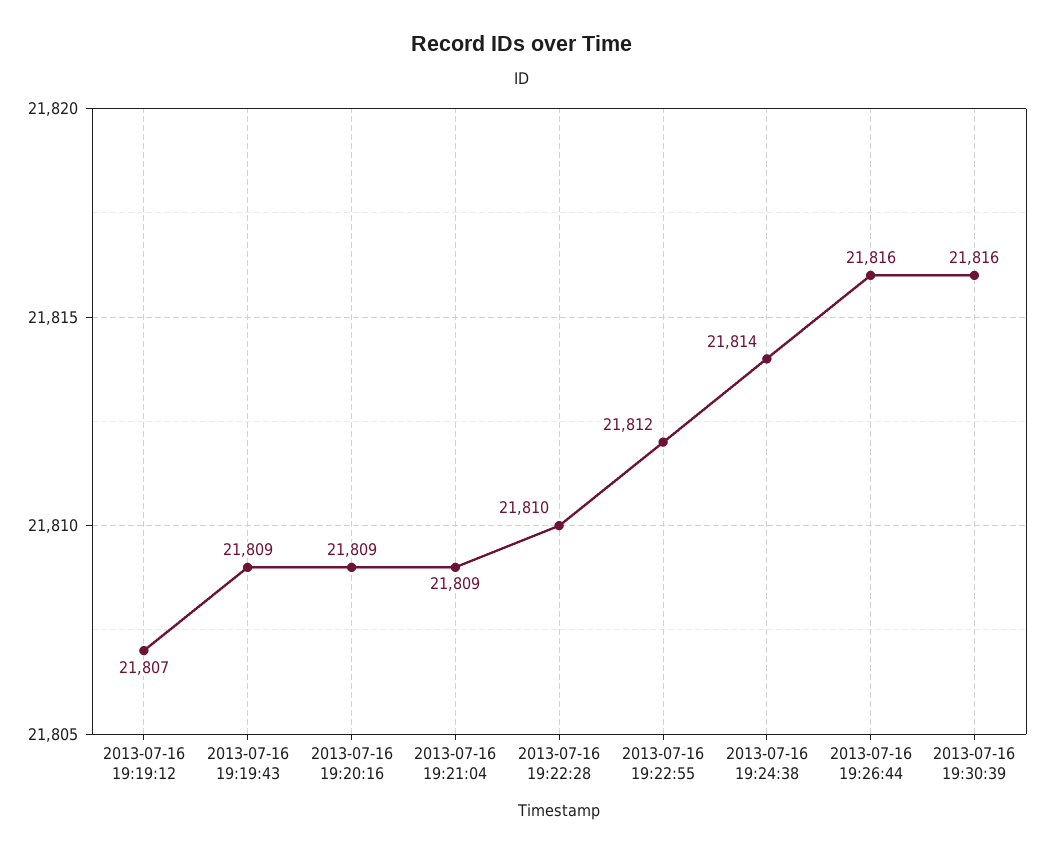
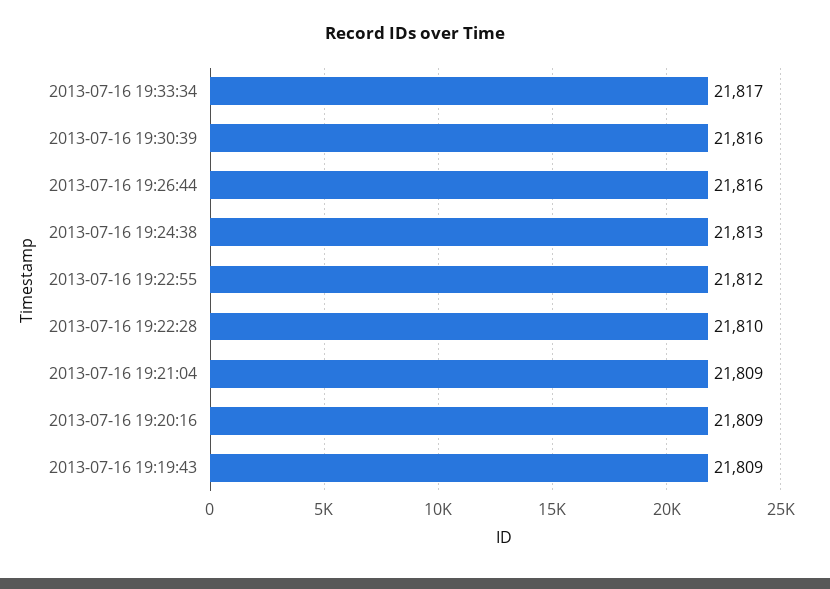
2013-07-16 19:19:12: 21807 -> none
2013-07-16 19:24:38: 21814 -> 21813
2013-07-16 19:33:34: none -> 21817

